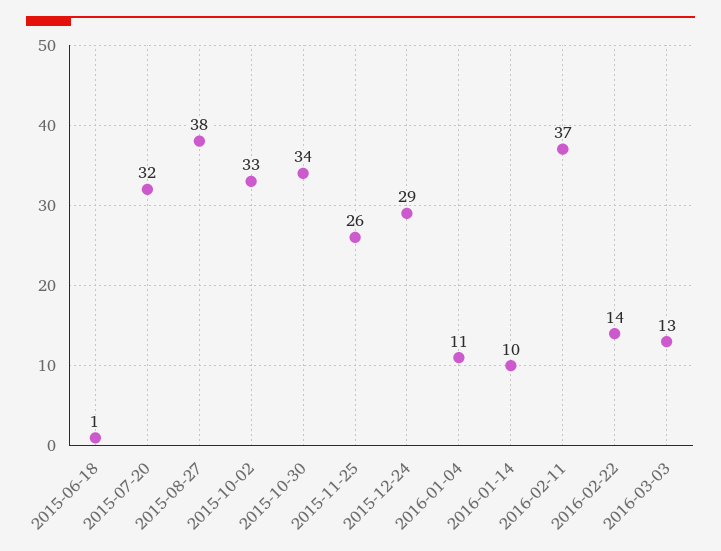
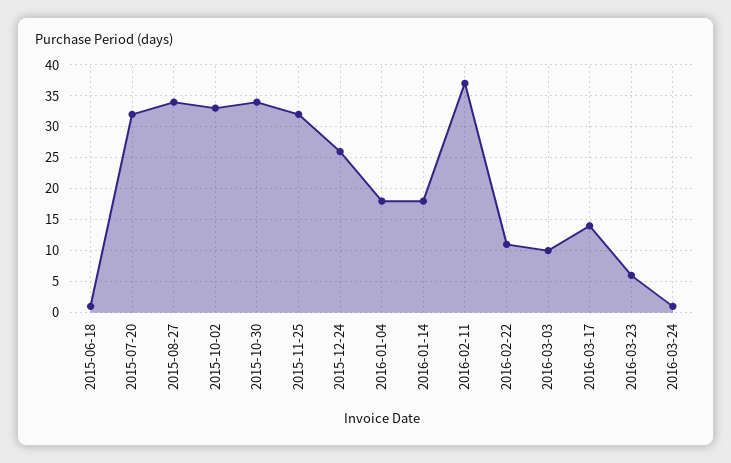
2015-08-27: 38 -> 34
2015-11-25: 26 -> 32
2015-12-24: 29 -> 26
2016-01-04: 11 -> 18
2016-01-14: 10 -> 18
2016-02-22: 14 -> 11
2016-03-03: 13 -> 10
2016-03-17: none -> 14
2016-03-23: none -> 6
2016-03-24: none -> 1

